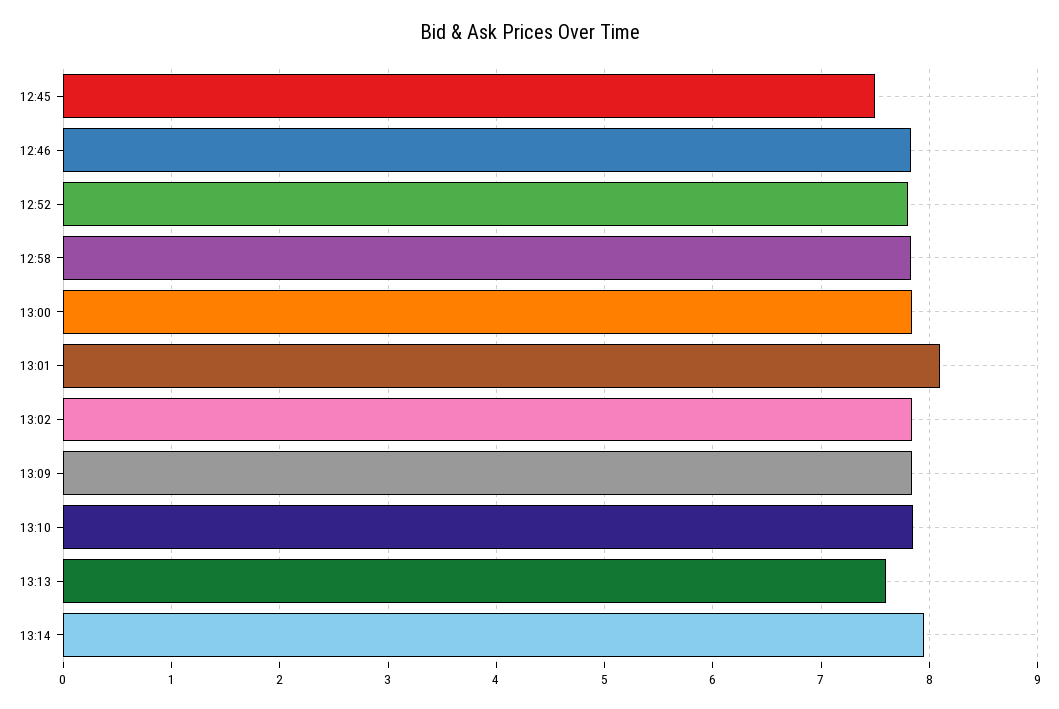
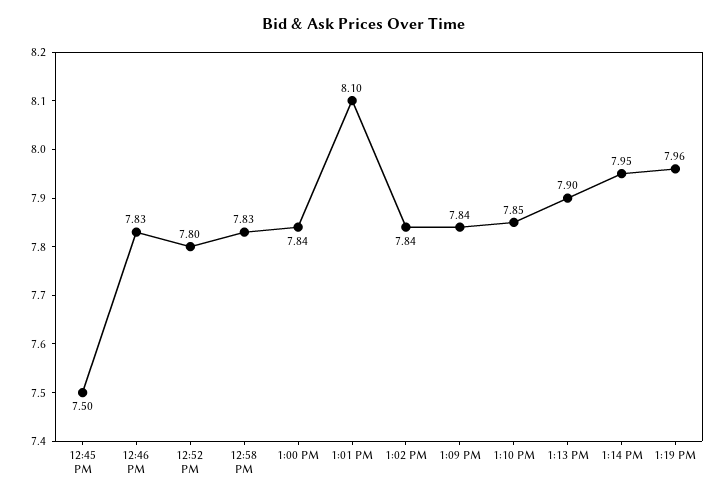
13:13: 7.6 -> 7.9
1:19 PM: none -> 7.96

